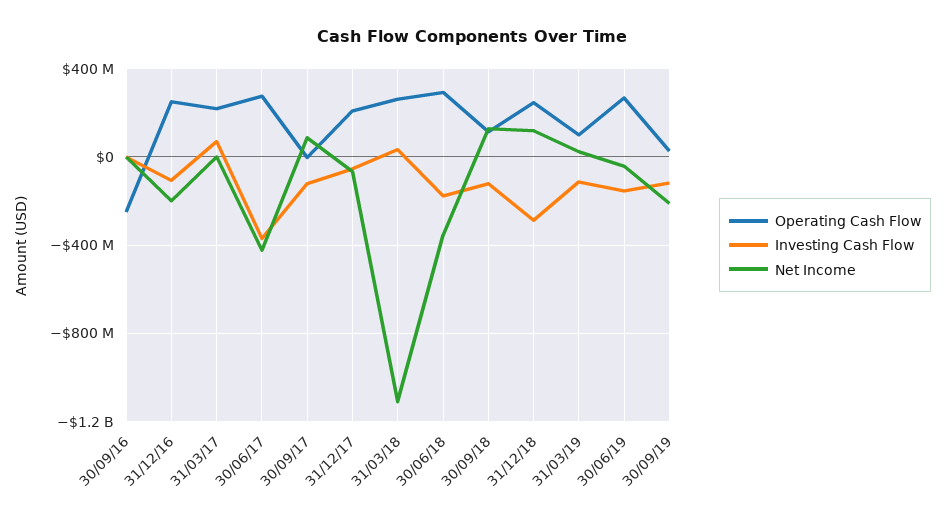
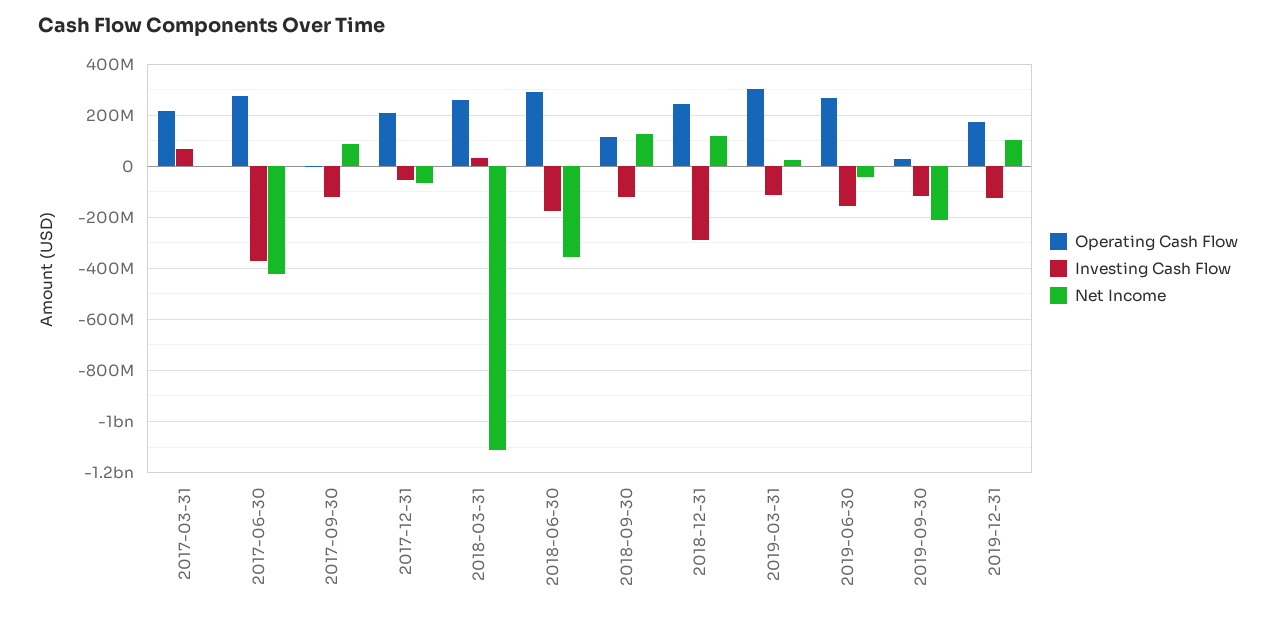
Operating Cash Flow, 30/09/16: -250000000 -> none
Investing Cash Flow, 30/09/16: 0 -> none
Net Income, 30/09/16: 0 -> none
Operating Cash Flow, 31/12/16: 250000000 -> none
Investing Cash Flow, 31/12/16: -100000000 -> none
Net Income, 31/12/16: -200000000 -> none
Operating Cash Flow, 31/03/19: 100000000 -> 300000000
Operating Cash Flow, 2019-12-31: none -> 175000000
Investing Cash Flow, 2019-12-31: none -> -125000000
Net Income, 2019-12-31: none -> 100000000

